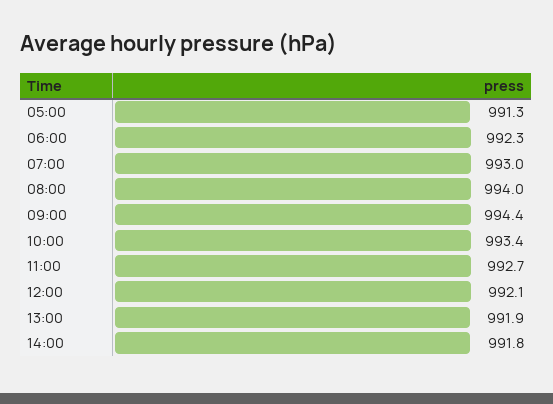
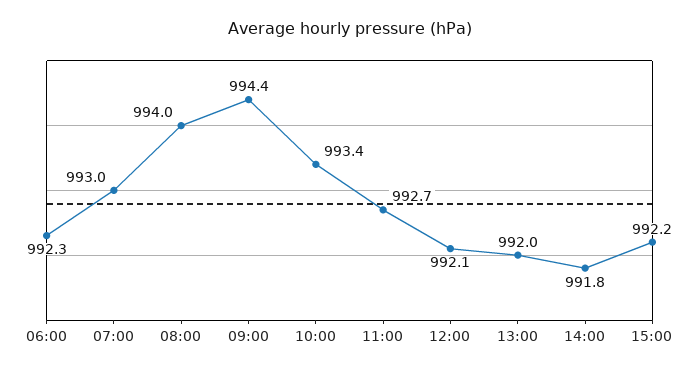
05:00: 991.3 -> none
13:00: 991.9 -> 992
15:00: none -> 992.2

